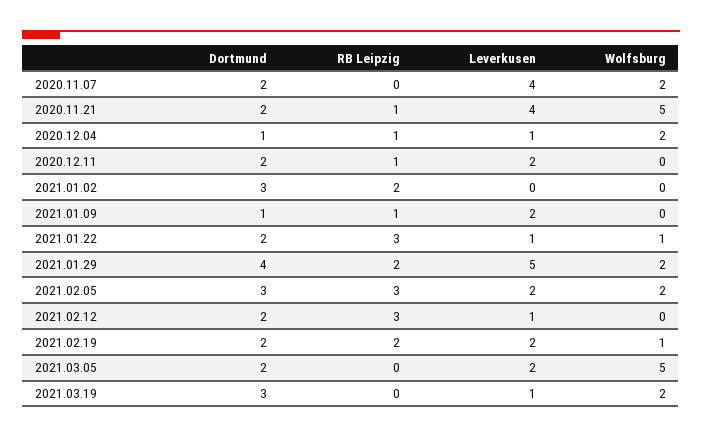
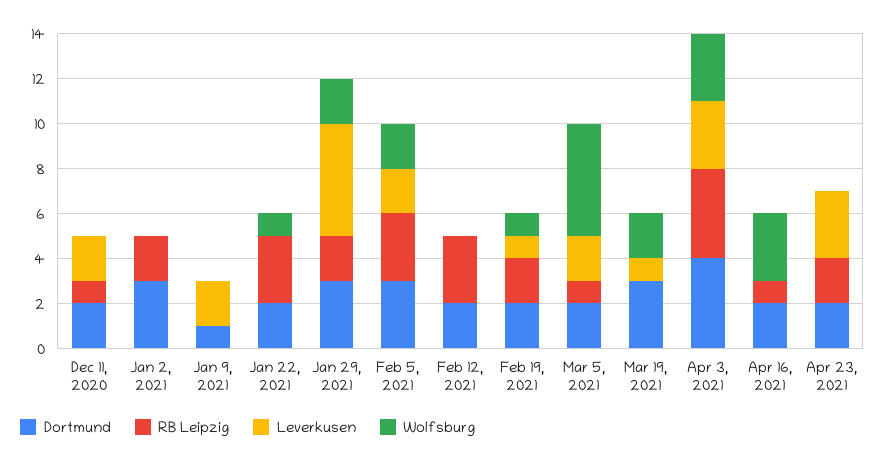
Dortmund, 2020.11.07: 2 -> none
RB Leipzig, 2020.11.07: 0 -> none
Leverkusen, 2020.11.07: 4 -> none
Wolfsburg, 2020.11.07: 2 -> none
Dortmund, 2020.11.21: 2 -> none
RB Leipzig, 2020.11.21: 1 -> none
Leverkusen, 2020.11.21: 4 -> none
Wolfsburg, 2020.11.21: 5 -> none
Dortmund, 2020.12.04: 1 -> none
RB Leipzig, 2020.12.04: 1 -> none
Leverkusen, 2020.12.04: 1 -> none
Wolfsburg, 2020.12.04: 2 -> none
RB Leipzig, 2021.01.09: 1 -> 0
Leverkusen, 2021.01.22: 1 -> 0
Dortmund, 2021.01.29: 4 -> 3
Leverkusen, 2021.02.12: 1 -> 0
Leverkusen, 2021.02.19: 2 -> 1
RB Leipzig, 2021.03.05: 0 -> 1
Dortmund, Apr 3, 2021: none -> 4
RB Leipzig, Apr 3, 2021: none -> 4
Leverkusen, Apr 3, 2021: none -> 3
Wolfsburg, Apr 3, 2021: none -> 3
Dortmund, Apr 16, 2021: none -> 2
RB Leipzig, Apr 16, 2021: none -> 1
Leverkusen, Apr 16, 2021: none -> 0
Wolfsburg, Apr 16, 2021: none -> 3
Dortmund, Apr 23, 2021: none -> 2
RB Leipzig, Apr 23, 2021: none -> 2
Leverkusen, Apr 23, 2021: none -> 3
Wolfsburg, Apr 23, 2021: none -> 0

